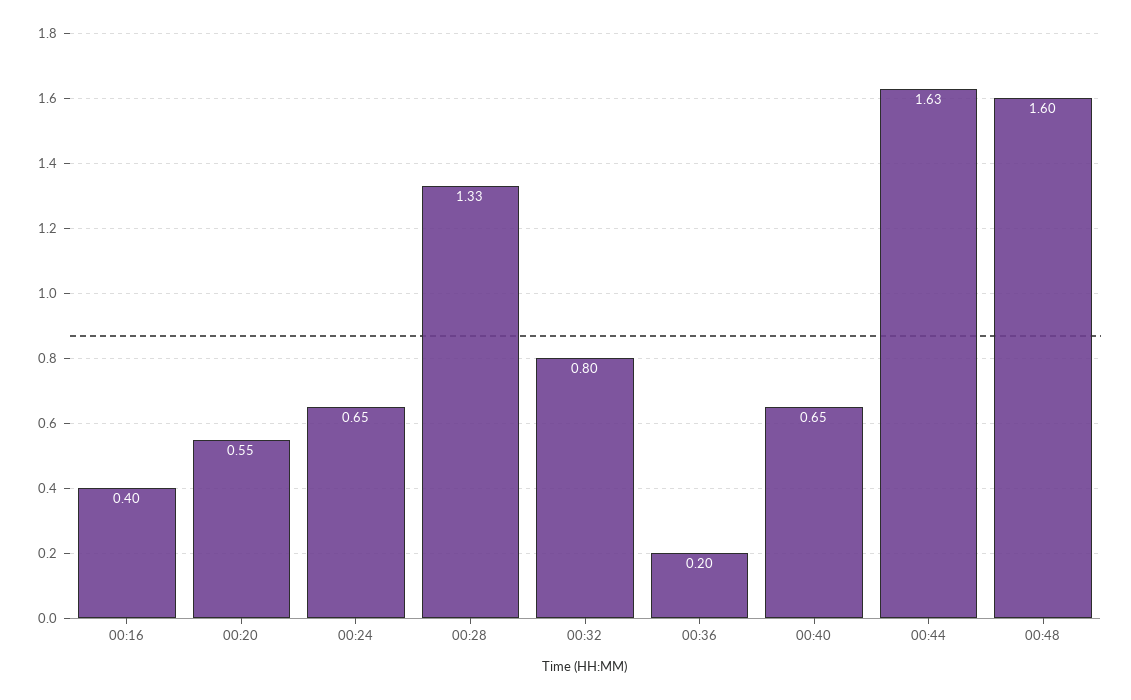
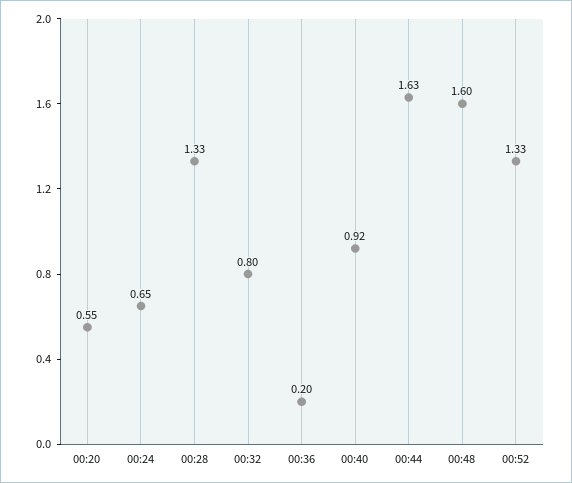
00:16: 0.4 -> none
00:40: 0.65 -> 0.92
00:52: none -> 1.33

